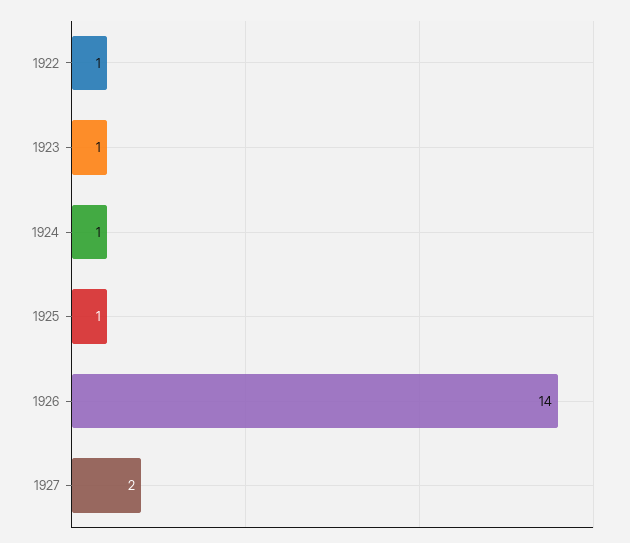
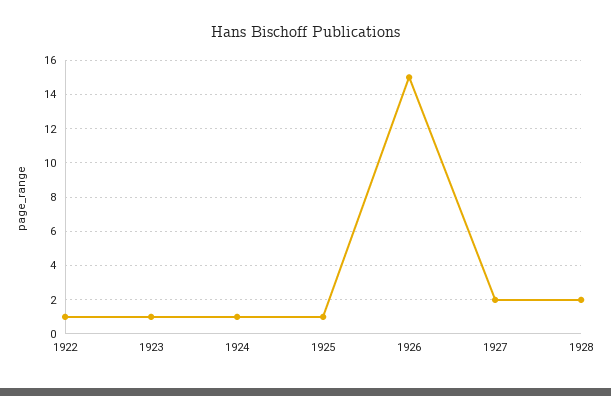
1926: 14 -> 15
1928: none -> 2

